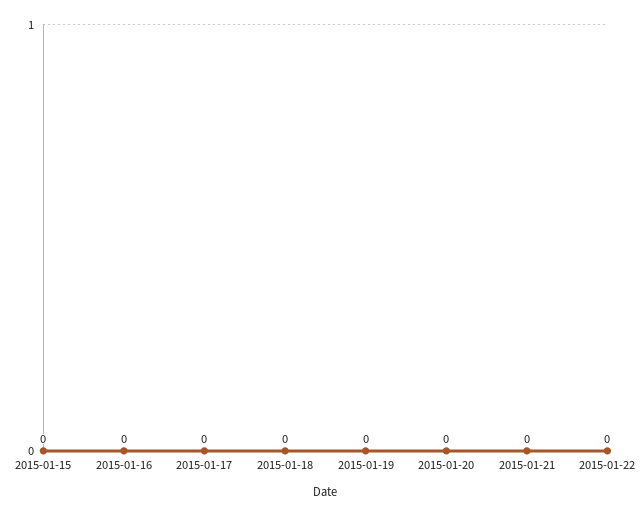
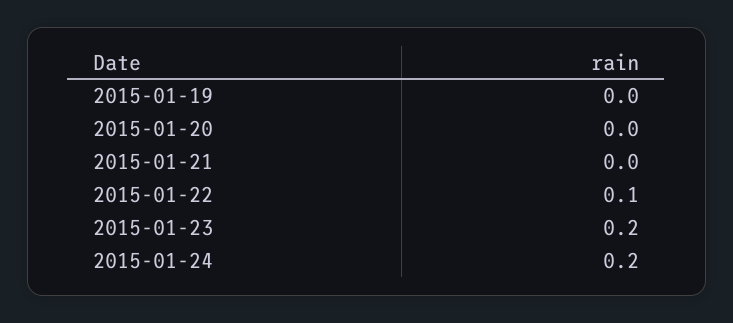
2015-01-15: 0 -> none
2015-01-16: 0 -> none
2015-01-17: 0 -> none
2015-01-18: 0 -> none
2015-01-22: 0 -> 0.1
2015-01-23: none -> 0.2
2015-01-24: none -> 0.2

